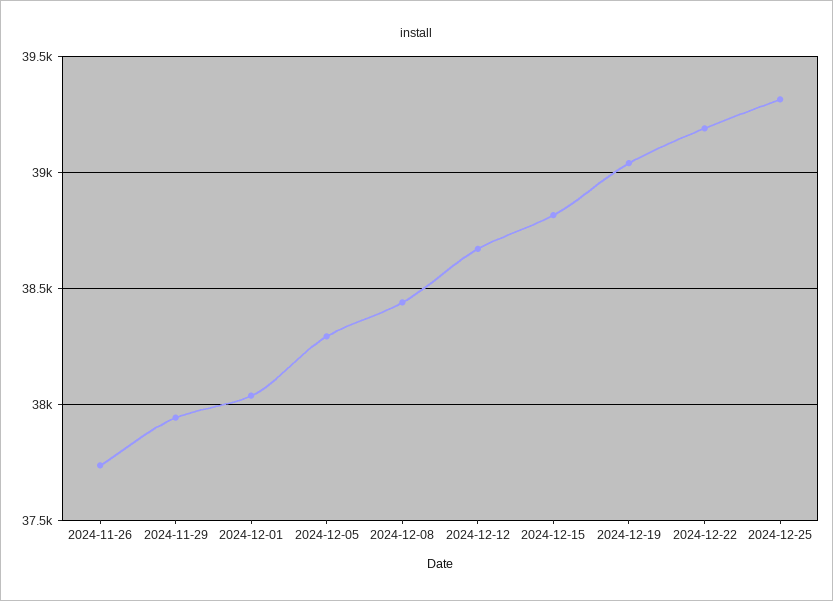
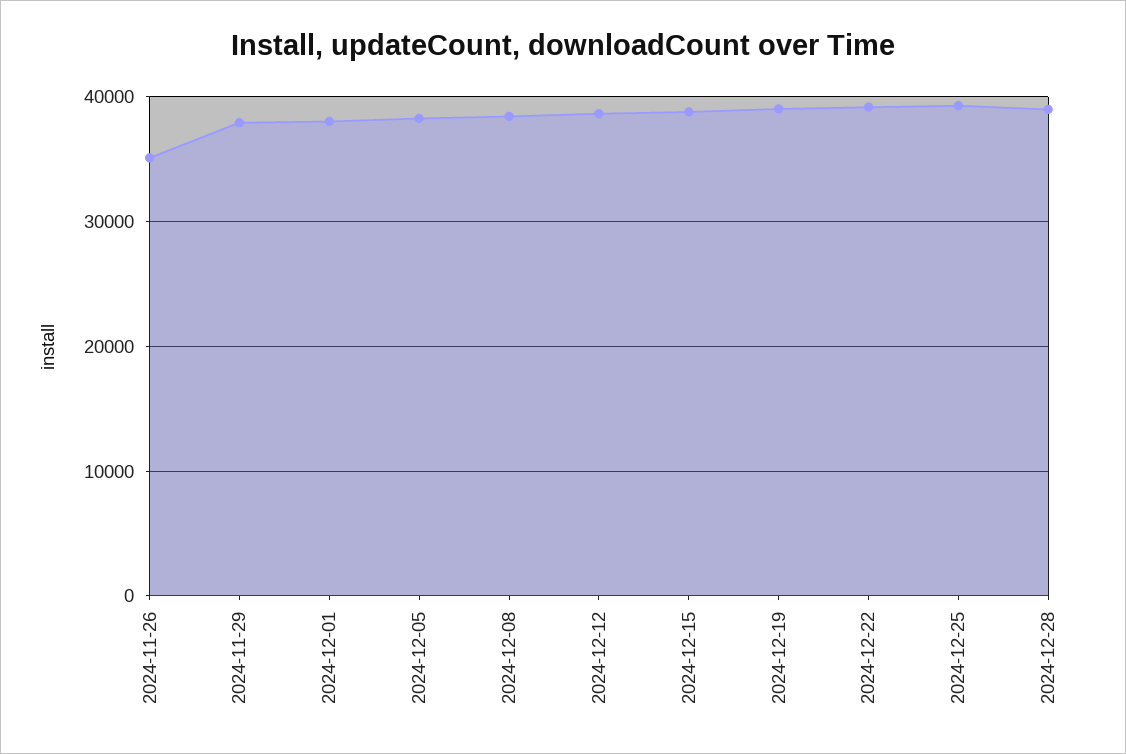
2024-11-26: 37750 -> 35000
2024-12-28: none -> 39000

